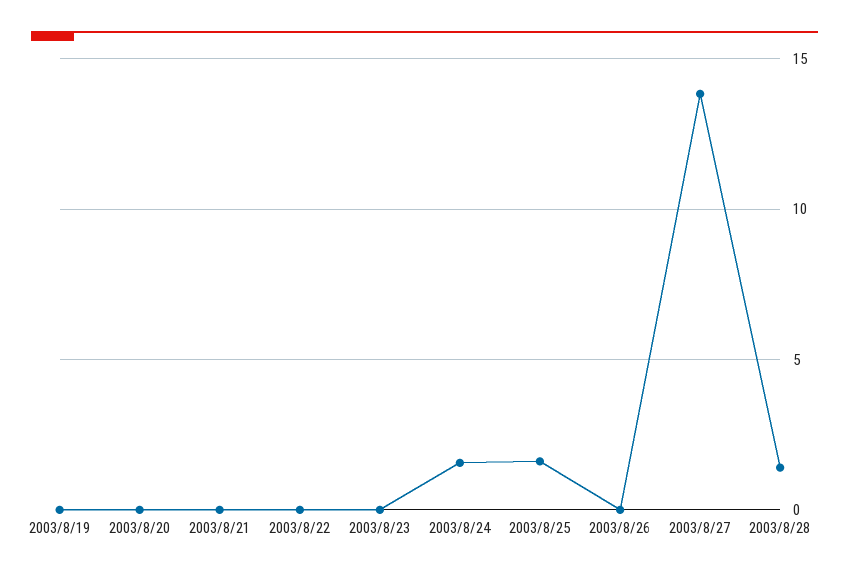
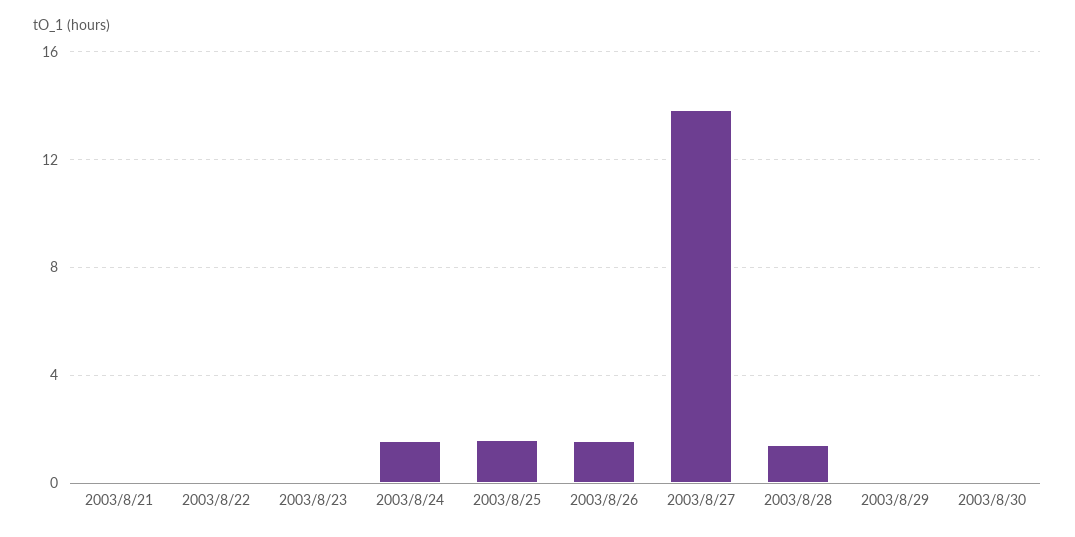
2003/8/19: 0 -> none
2003/8/20: 0 -> none
2003/8/26: 0 -> 1.5
2003/8/29: none -> 0
2003/8/30: none -> 0

